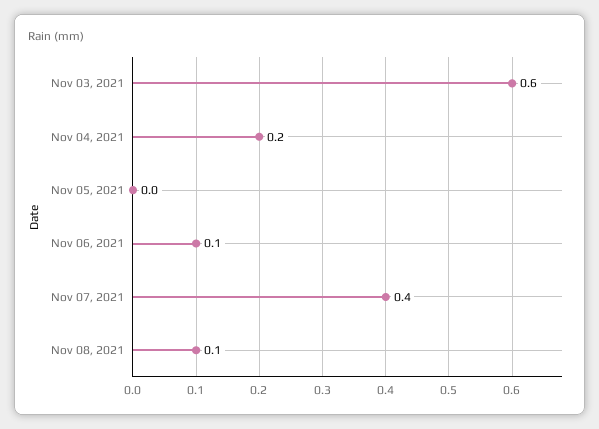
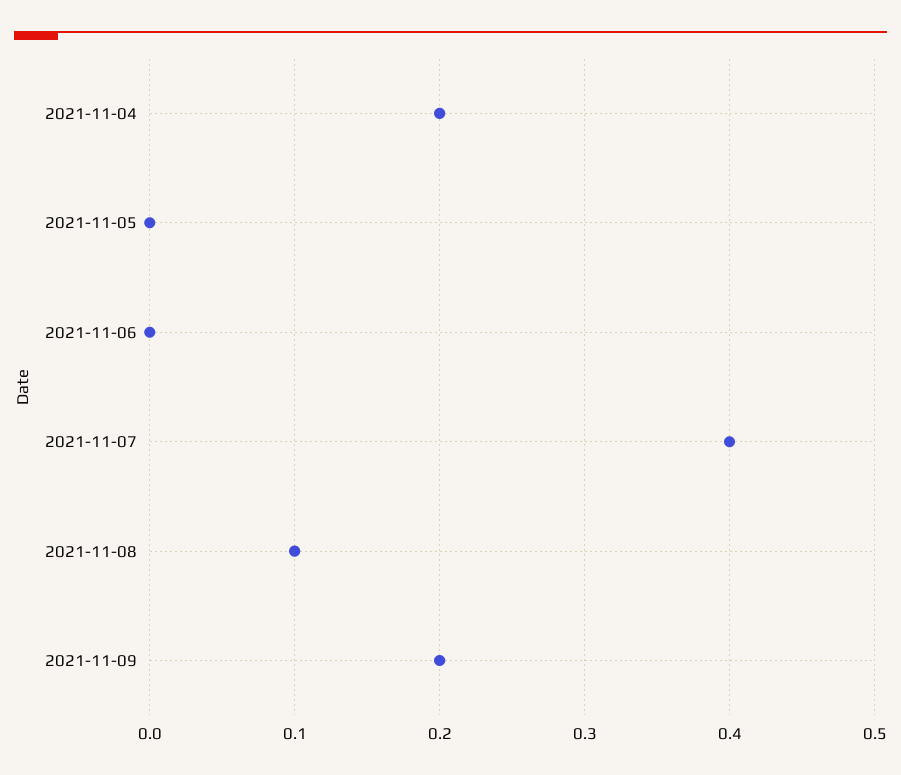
Nov 03, 2021: 0.6 -> none
Nov 06, 2021: 0.1 -> 0
2021-11-09: none -> 0.2

